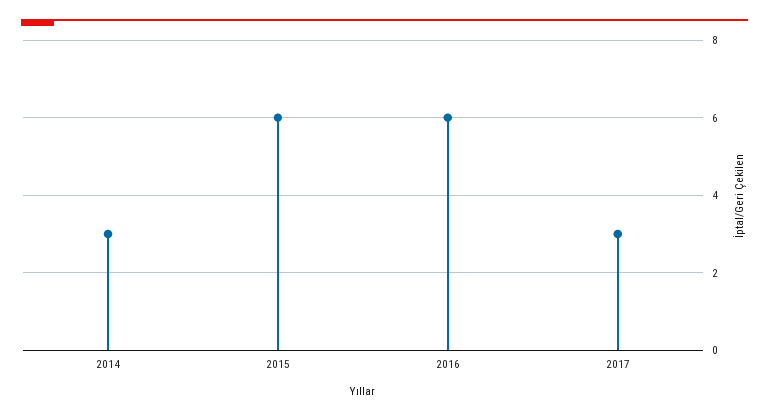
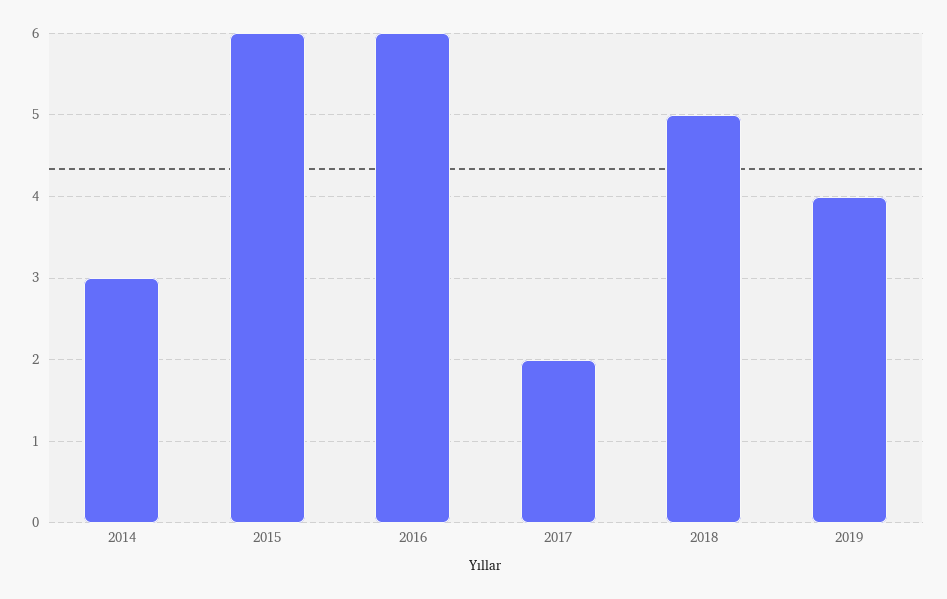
2017: 3 -> 2
2018: none -> 5
2019: none -> 4

